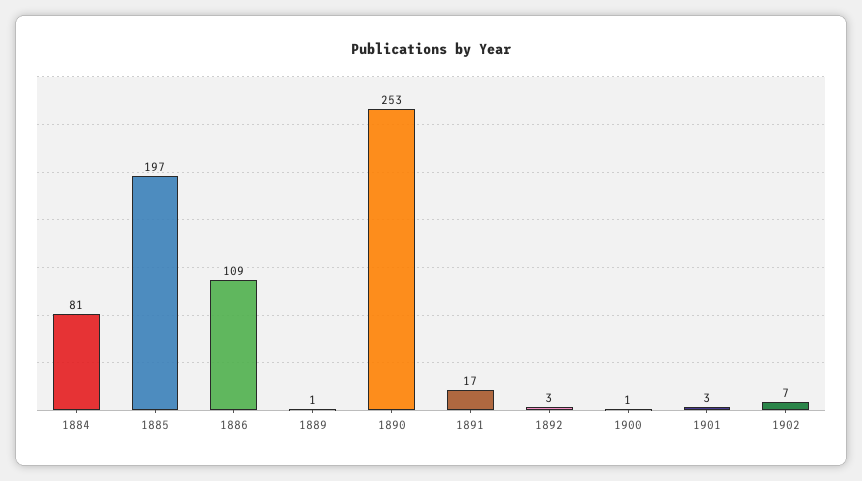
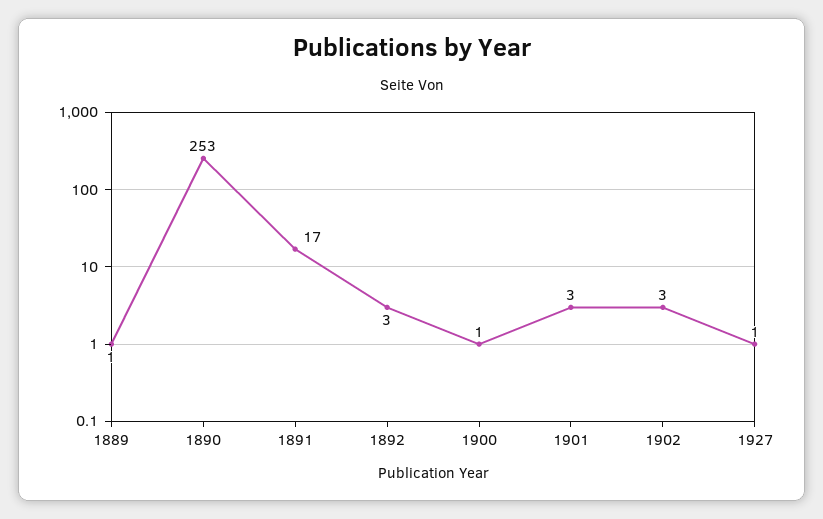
1884: 81 -> none
1885: 197 -> none
1886: 109 -> none
1902: 7 -> 3
1927: none -> 1

